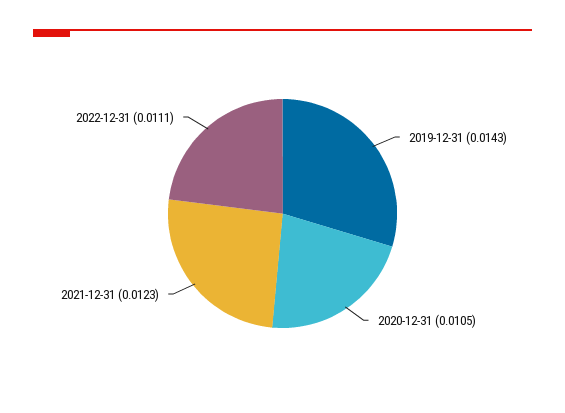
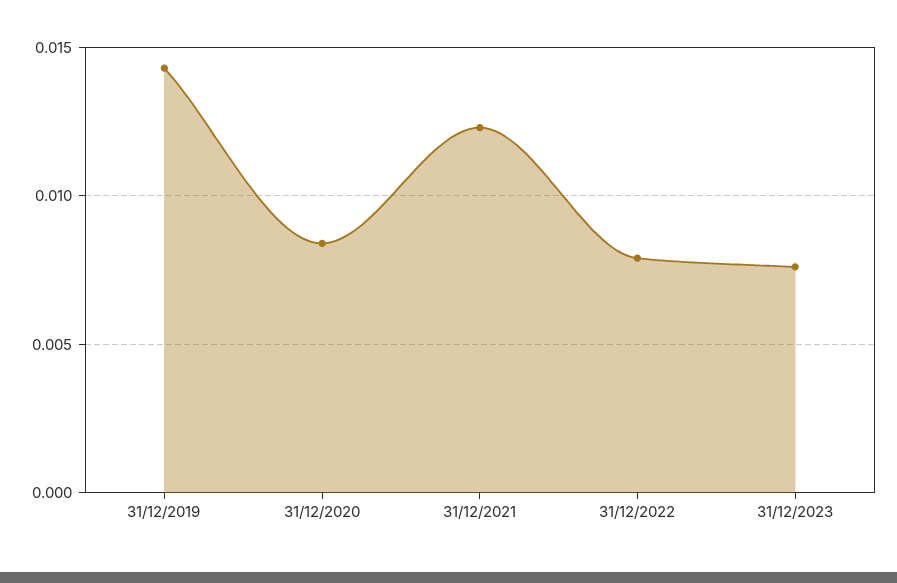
2020-12-31: 0.0105 -> 0.0085
2022-12-31: 0.0111 -> 0.008
31/12/2023: none -> 0.0075

